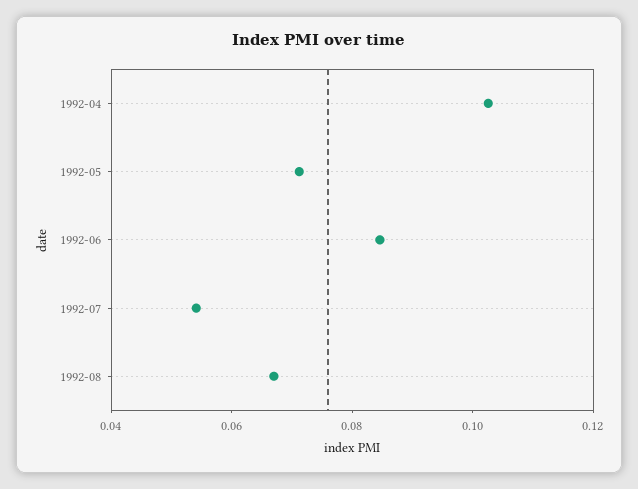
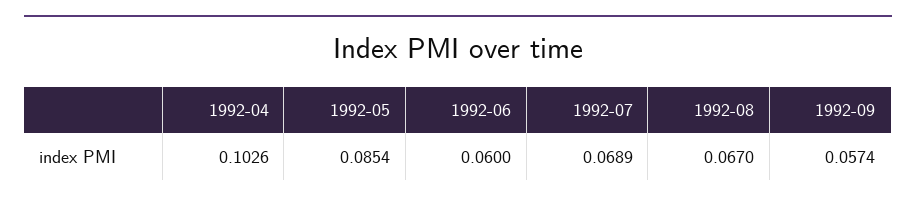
1992-05: 0.07 -> 0.0854
1992-06: 0.085 -> 0.06
1992-07: 0.055 -> 0.0689
1992-09: none -> 0.0574

